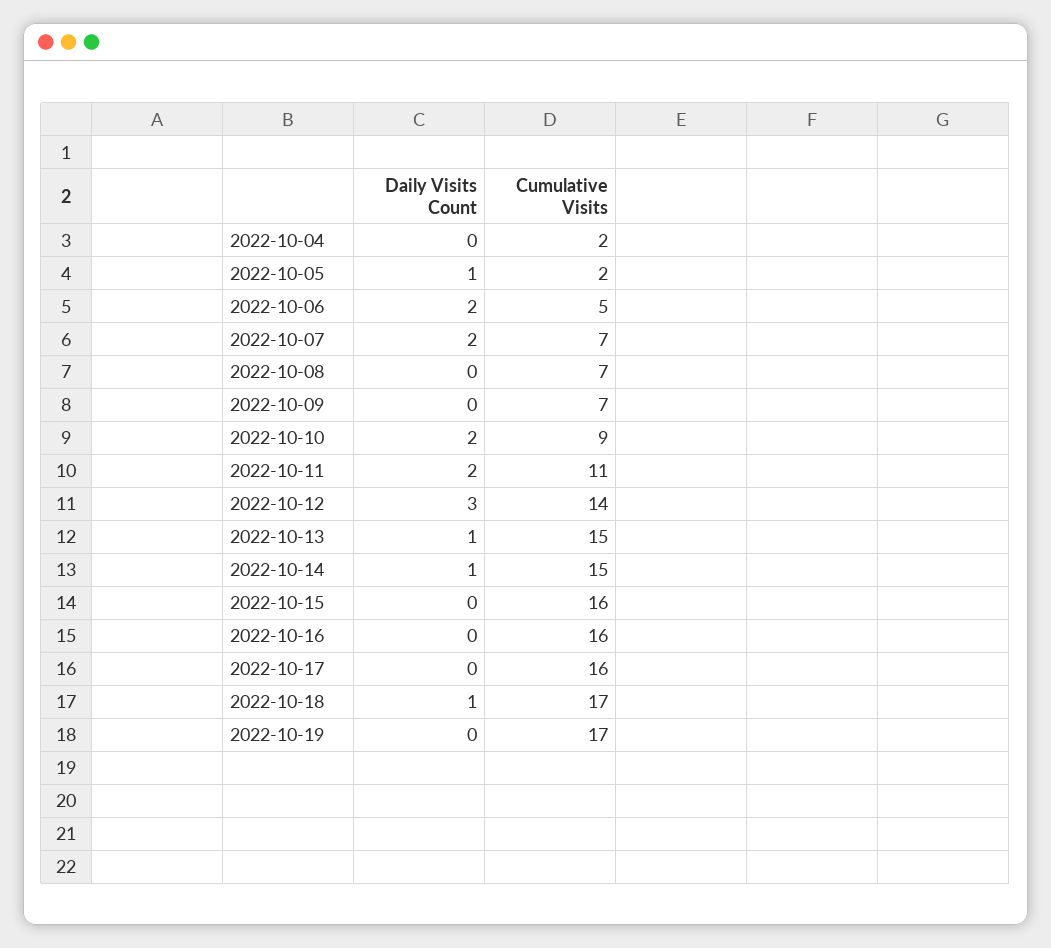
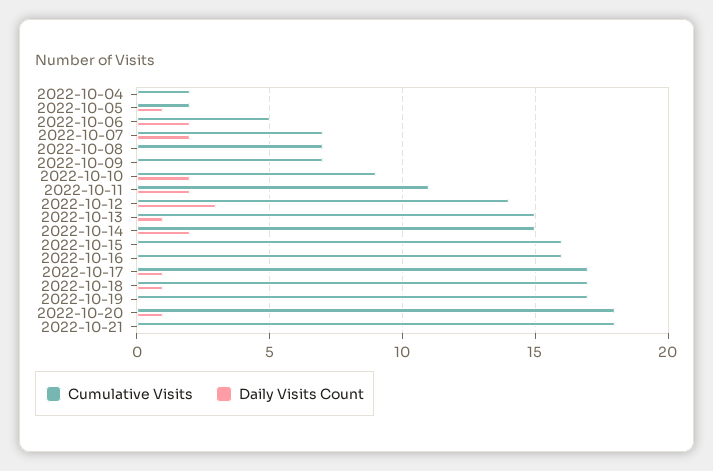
Daily Visits Count, 2022-10-14: 1 -> 2
Daily Visits Count, 2022-10-17: 0 -> 1
Cumulative Visits, 2022-10-17: 16 -> 17
Cumulative Visits, 2022-10-20: none -> 18
Daily Visits Count, 2022-10-20: none -> 1
Cumulative Visits, 2022-10-21: none -> 18
Daily Visits Count, 2022-10-21: none -> 0

